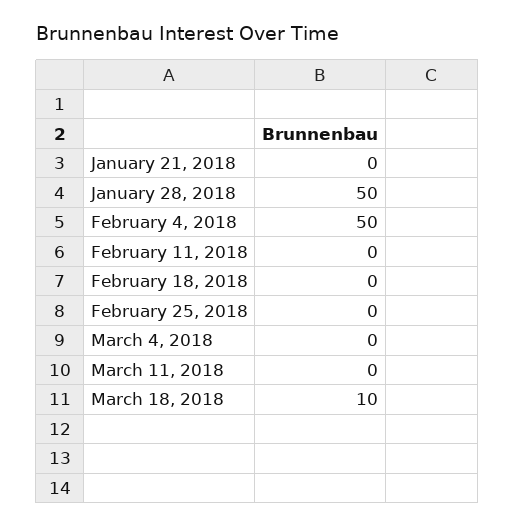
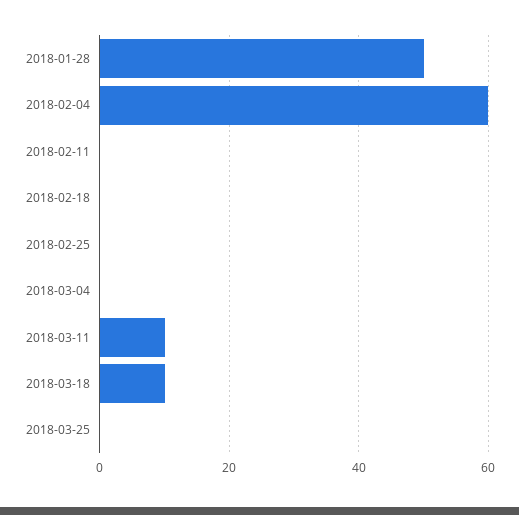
January 21, 2018: 0 -> none
February 4, 2018: 50 -> 60
March 11, 2018: 0 -> 10
2018-03-25: none -> 0

